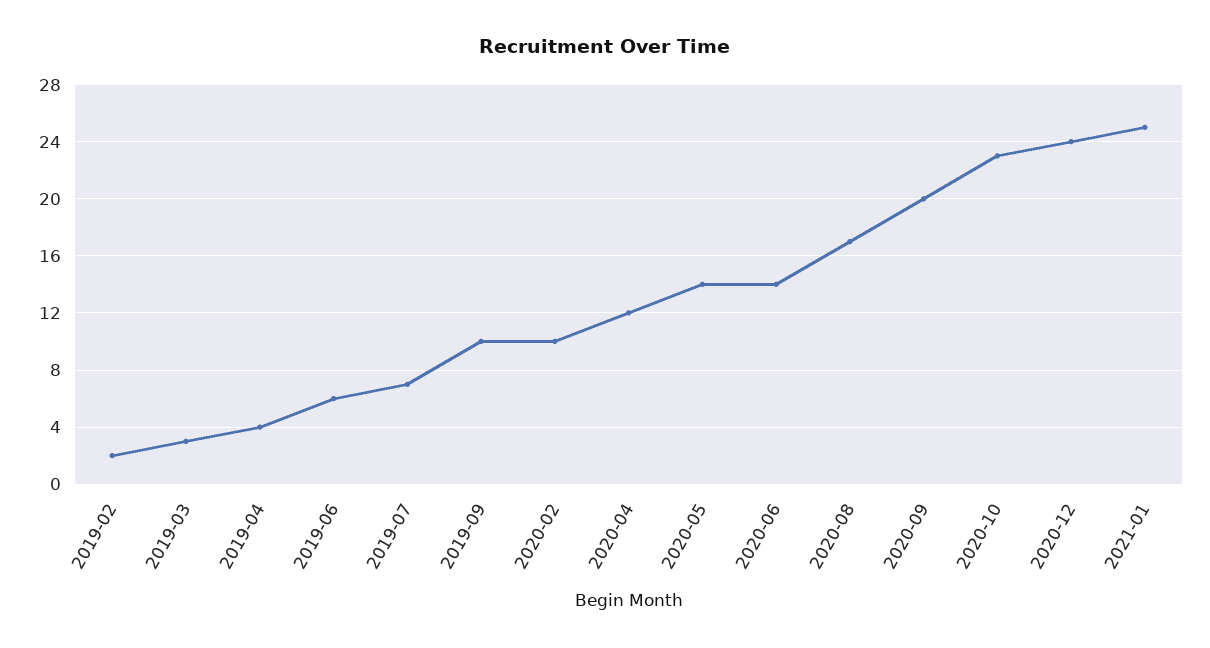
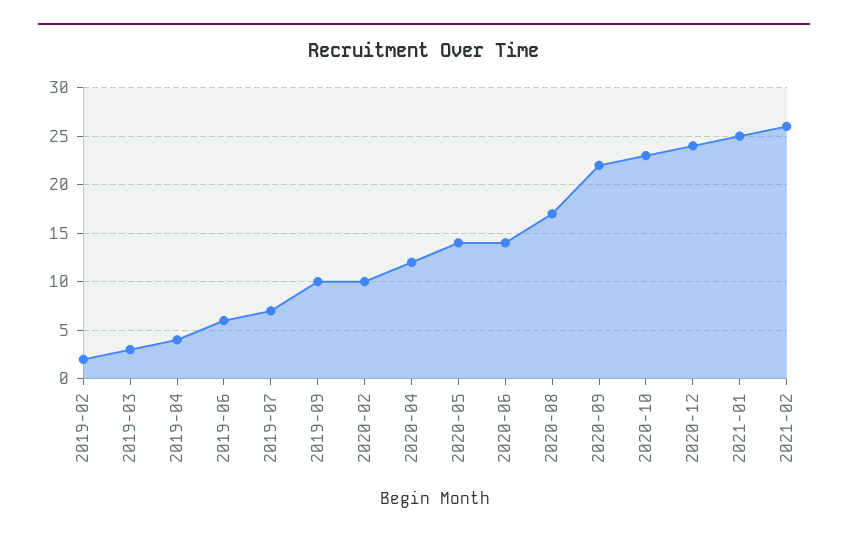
2020-09: 20 -> 22
2021-02: none -> 26

